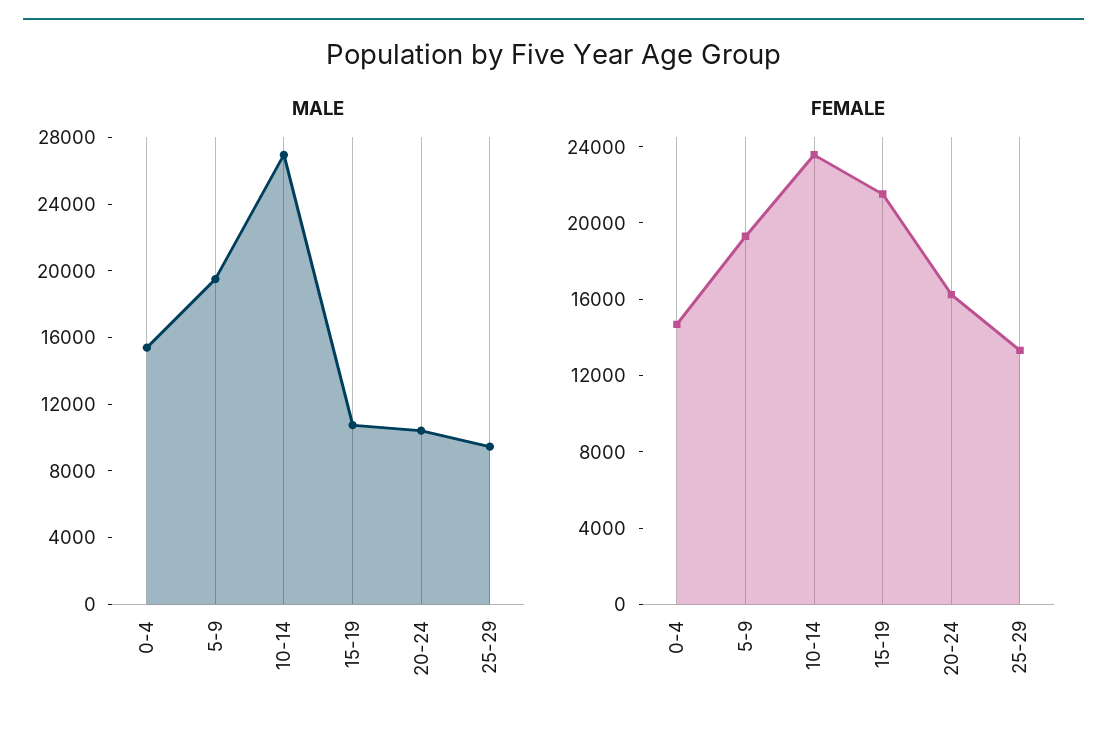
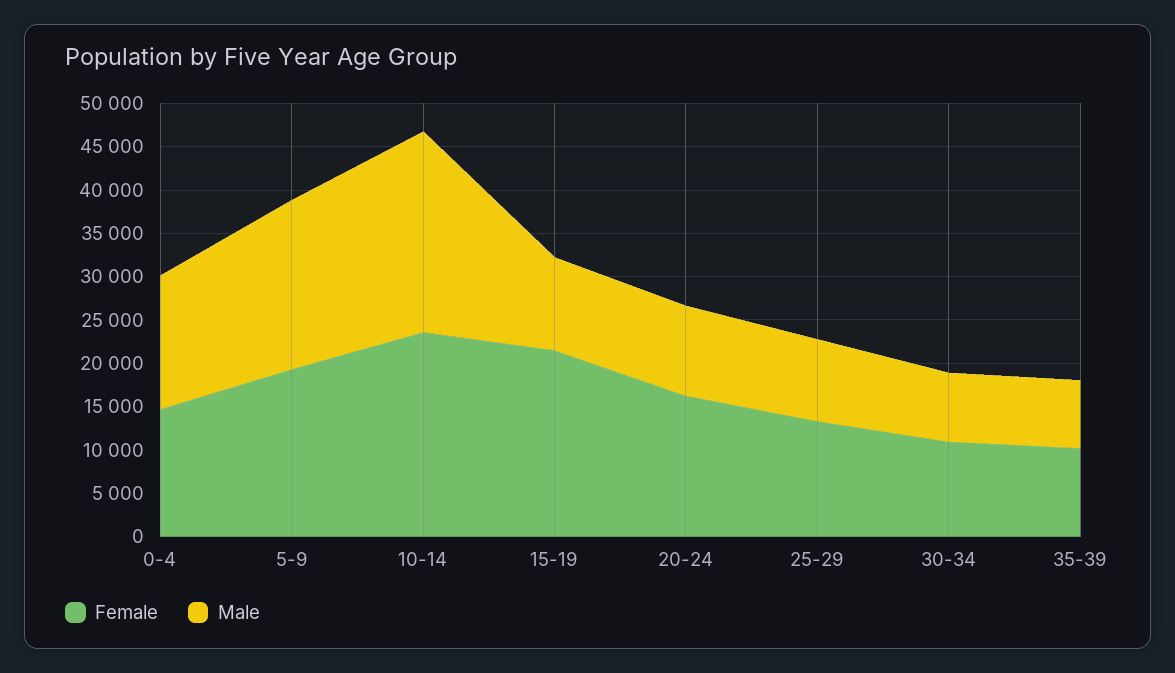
MALE, 10-14: 27000 -> 23000
FEMALE, 30-34: none -> 11000
MALE, 30-34: none -> 8000
FEMALE, 35-39: none -> 10000
MALE, 35-39: none -> 8000

